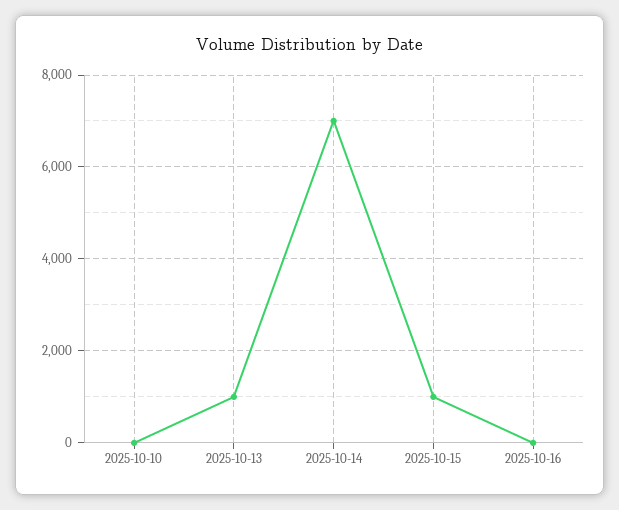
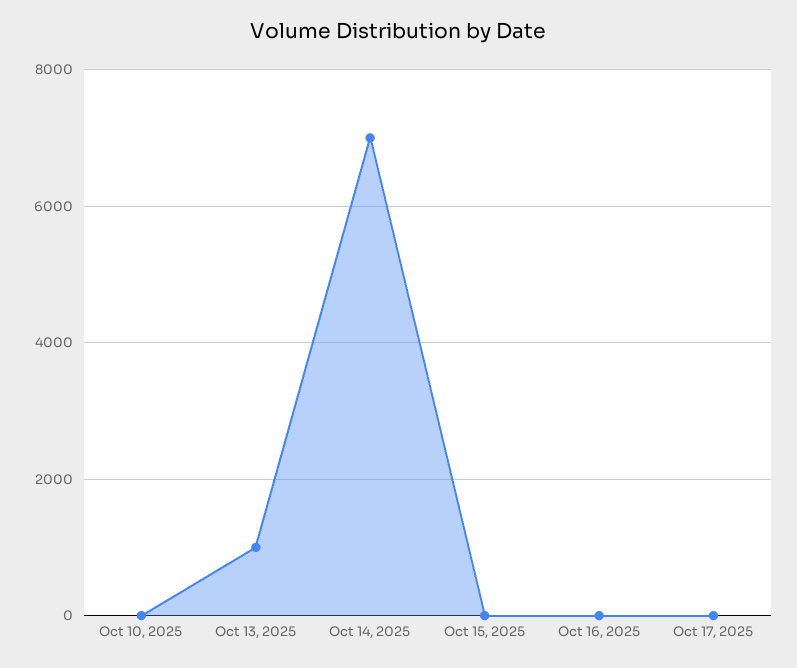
2025-10-15: 1000 -> 0
Oct 17, 2025: none -> 0

